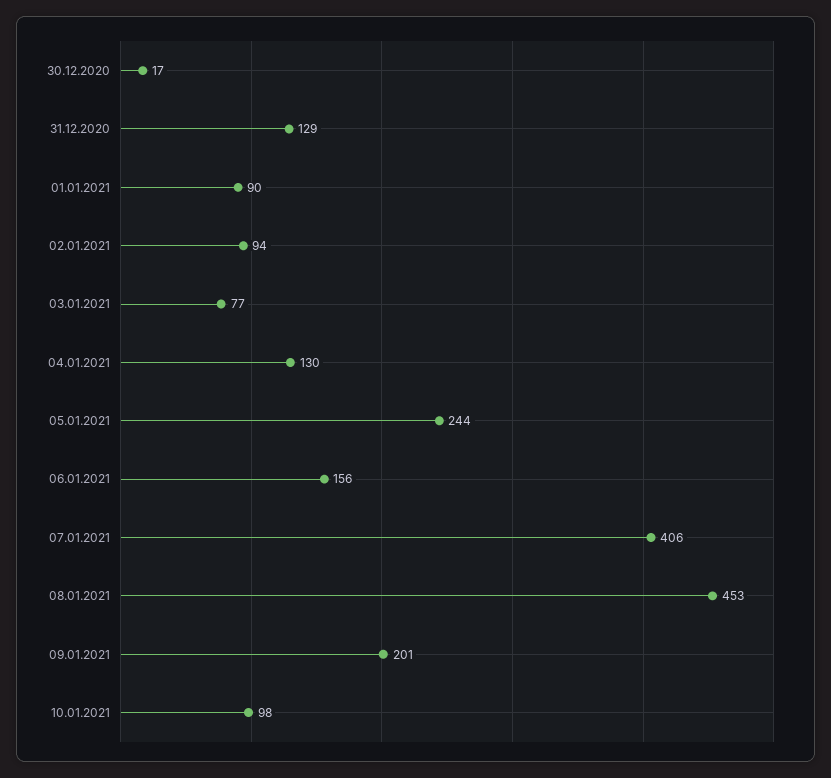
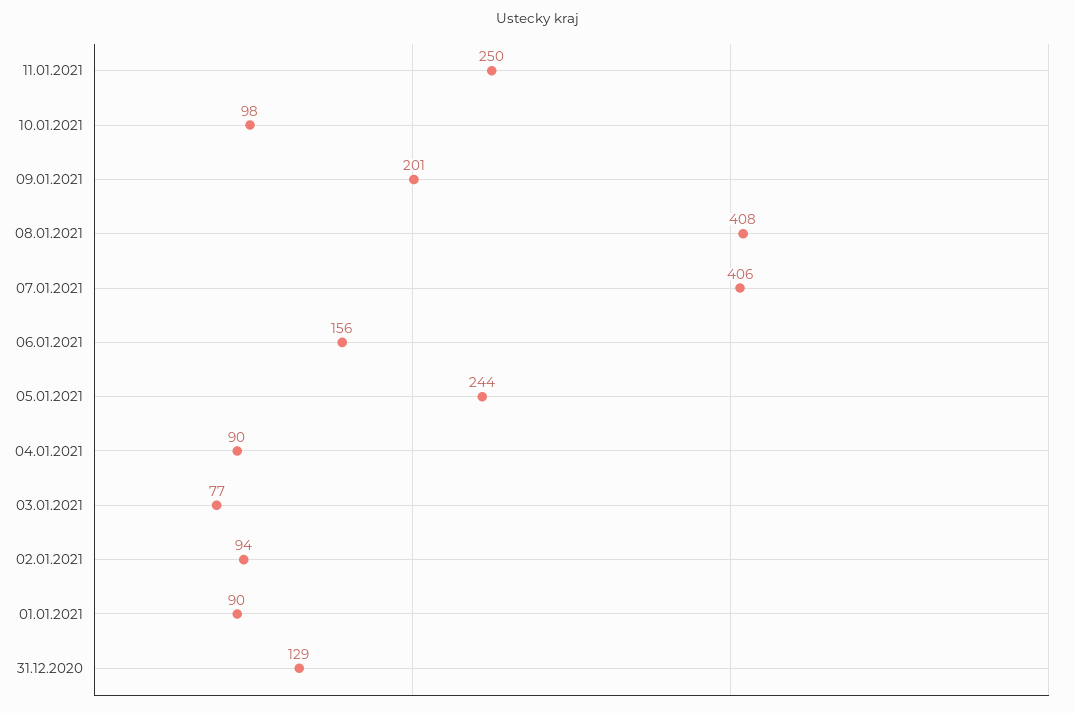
30.12.2020: 17 -> none
04.01.2021: 130 -> 90
08.01.2021: 453 -> 408
11.01.2021: none -> 250

